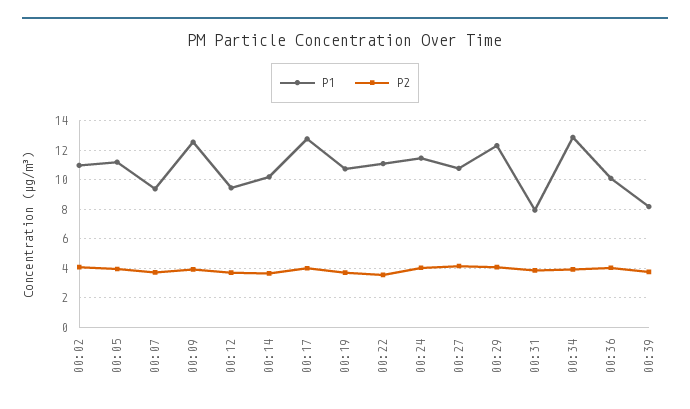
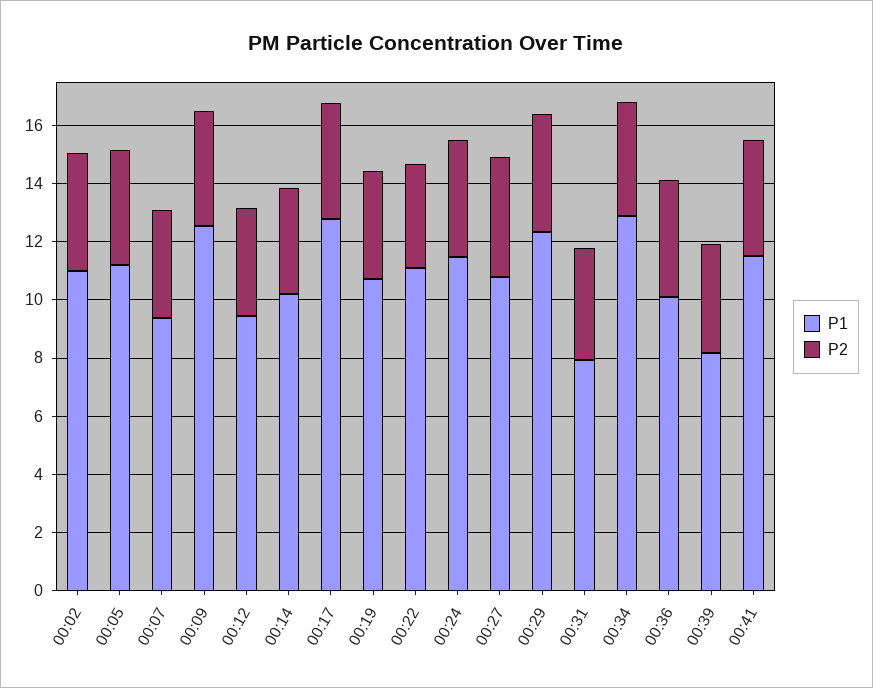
P1, 00:41: none -> 11.5
P2, 00:41: none -> 4

